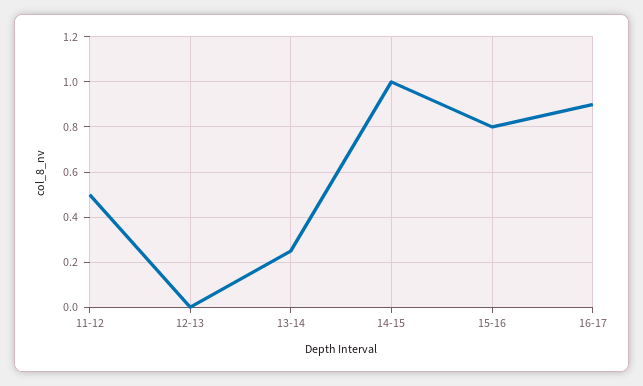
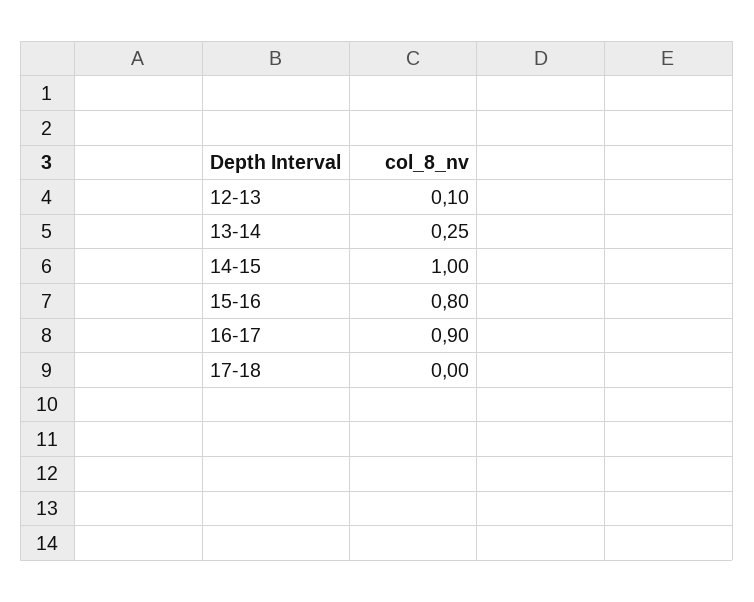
11-12: 0.5 -> none
12-13: 0 -> 0.1
17-18: none -> 0

